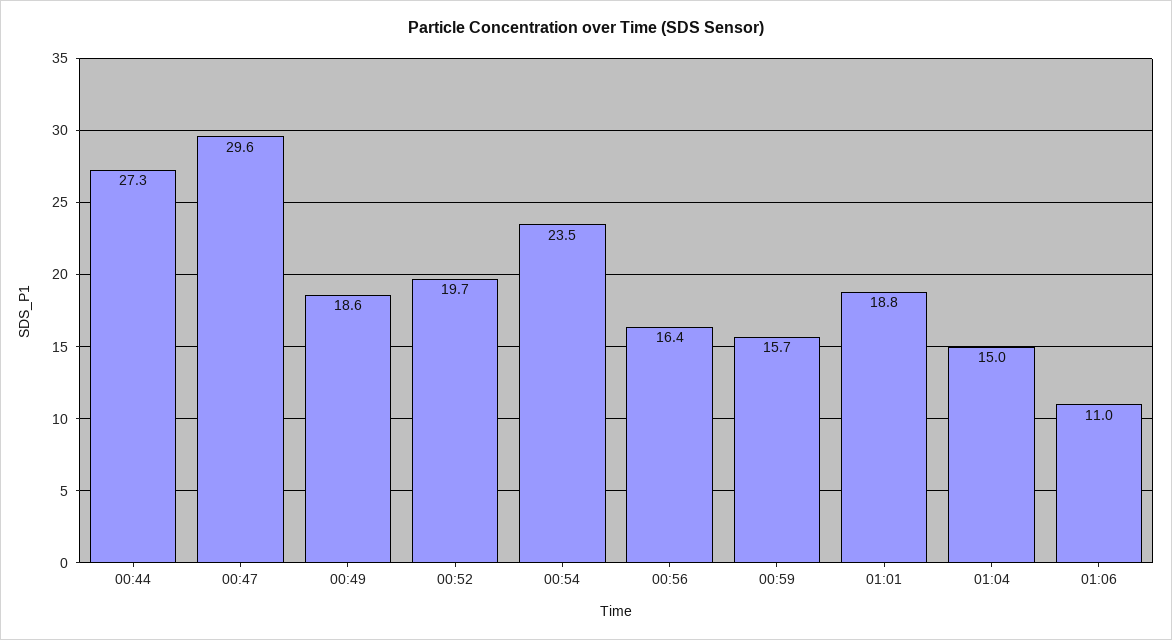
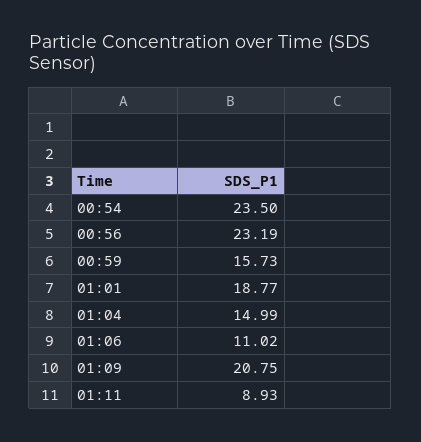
00:44: 27.3 -> none
00:47: 29.6 -> none
00:49: 18.6 -> none
00:52: 19.7 -> none
00:56: 16.4 -> 23.19
01:09: none -> 20.75
01:11: none -> 8.93

